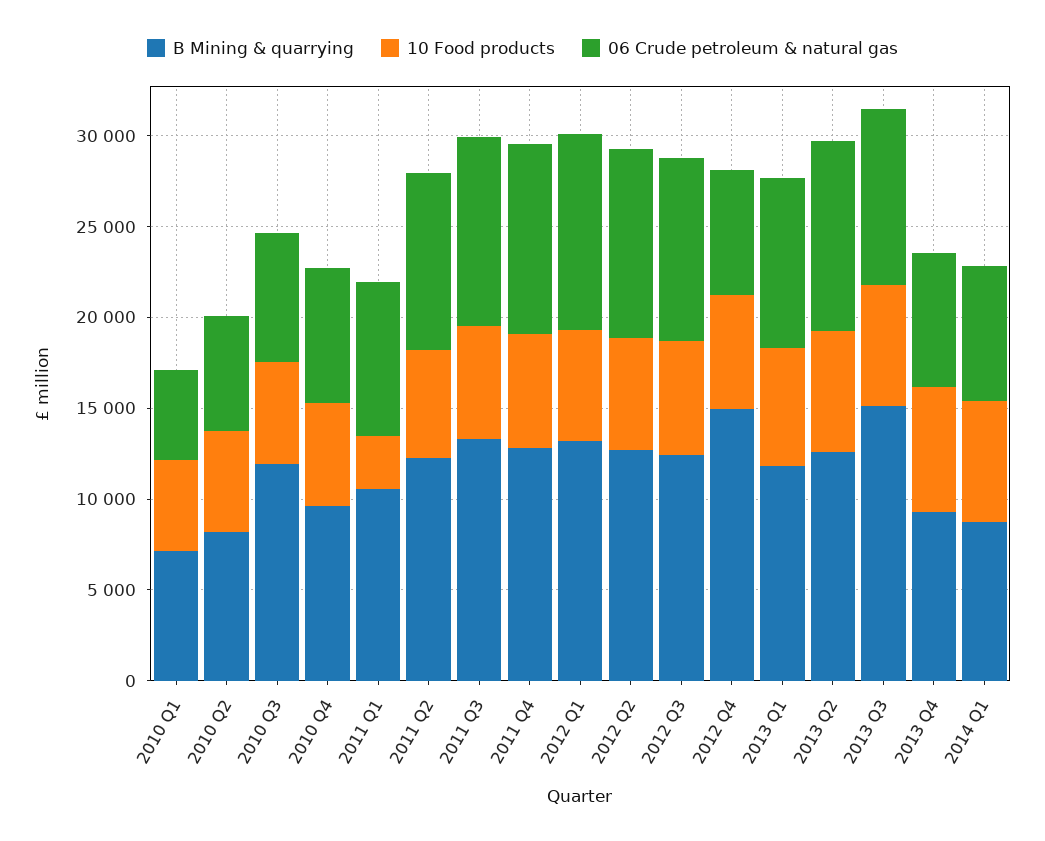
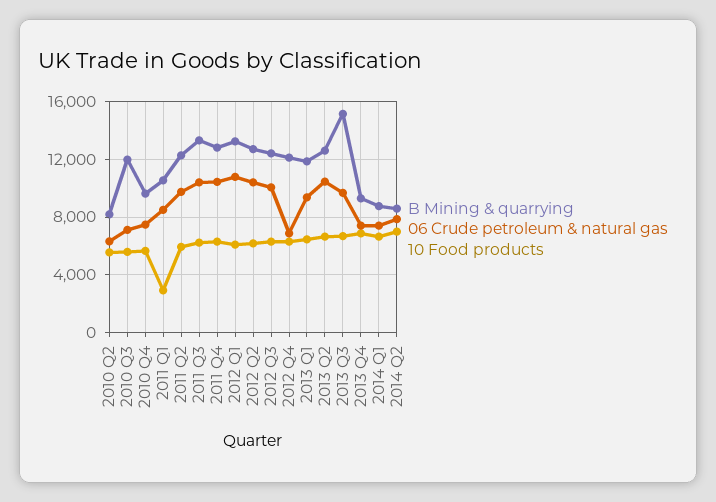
B Mining & quarrying, 2010 Q1: 7000 -> none
10 Food products, 2010 Q1: 5000 -> none
06 Crude petroleum & natural gas, 2010 Q1: 5000 -> none
B Mining & quarrying, 2012 Q4: 15000 -> 12000
B Mining & quarrying, 2014 Q2: none -> 8500
06 Crude petroleum & natural gas, 2014 Q2: none -> 8000
10 Food products, 2014 Q2: none -> 7000

